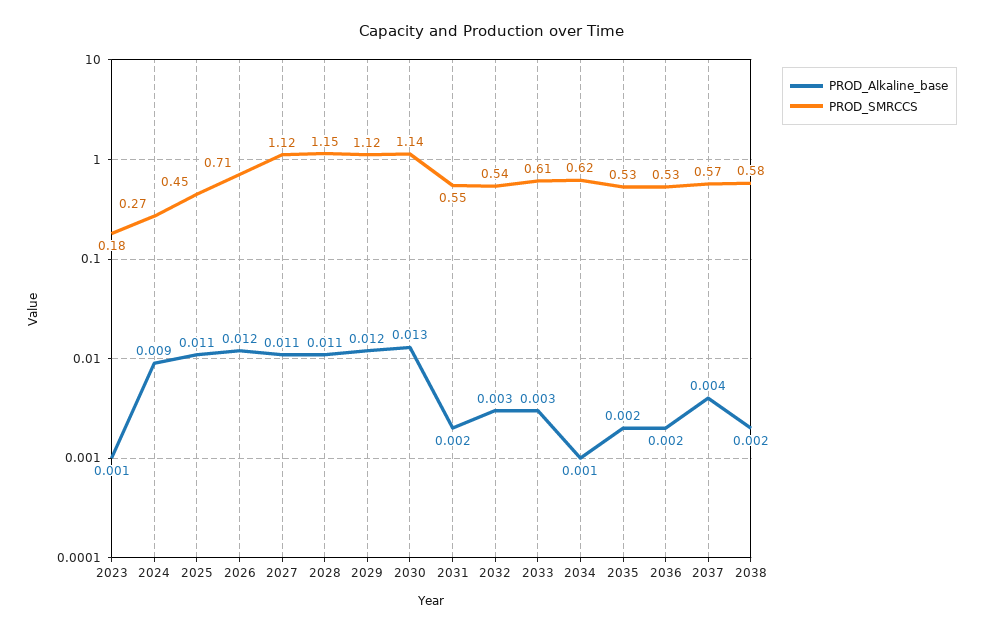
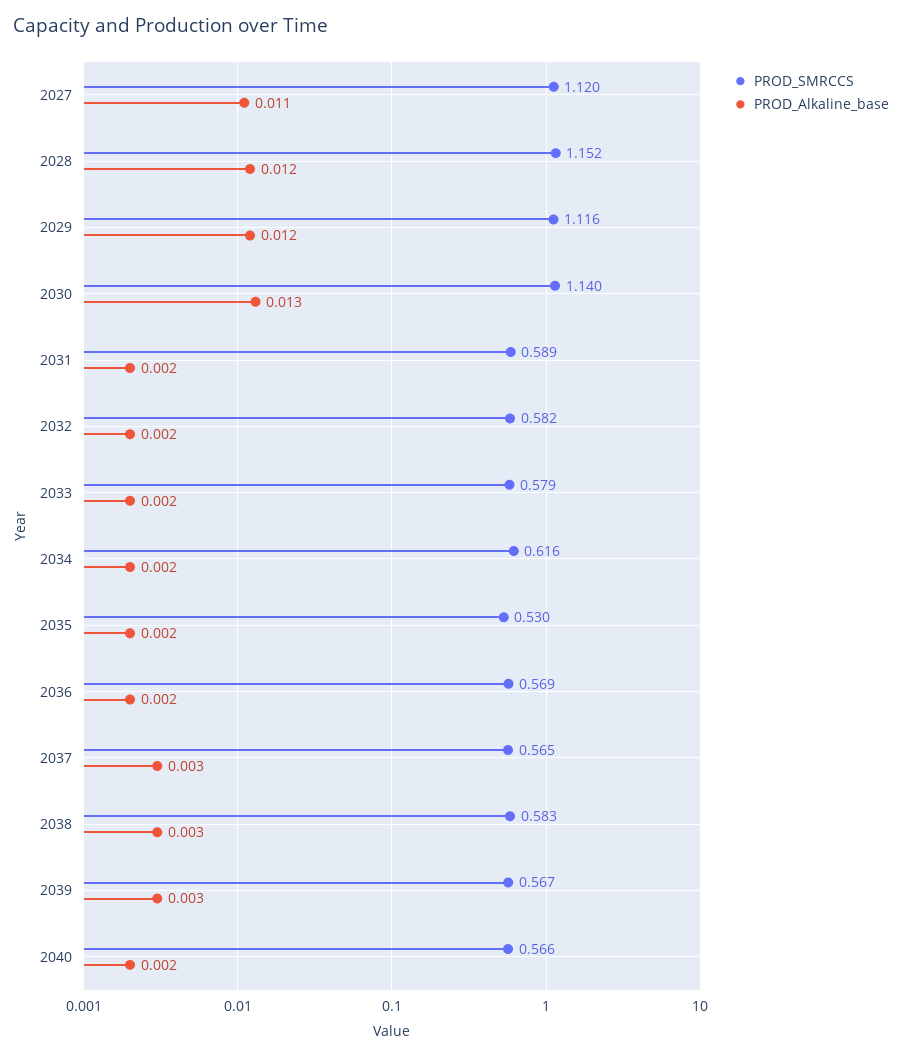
PROD_Alkaline_base, 2023: 0.001 -> none
PROD_SMRCCS, 2023: 0.18 -> none
PROD_Alkaline_base, 2024: 0.009 -> none
PROD_SMRCCS, 2024: 0.27 -> none
PROD_Alkaline_base, 2025: 0.011 -> none
PROD_SMRCCS, 2025: 0.45 -> none
PROD_Alkaline_base, 2026: 0.012 -> none
PROD_SMRCCS, 2026: 0.71 -> none
PROD_Alkaline_base, 2028: 0.011 -> 0.012
PROD_SMRCCS, 2031: 0.55 -> 0.589
PROD_Alkaline_base, 2032: 0.003 -> 0.002
PROD_SMRCCS, 2032: 0.54 -> 0.582
PROD_Alkaline_base, 2033: 0.003 -> 0.002
PROD_SMRCCS, 2033: 0.61 -> 0.579
PROD_Alkaline_base, 2034: 0.001 -> 0.002
PROD_SMRCCS, 2036: 0.53 -> 0.569
PROD_Alkaline_base, 2037: 0.004 -> 0.003
PROD_Alkaline_base, 2038: 0.002 -> 0.003
PROD_SMRCCS, 2039: none -> 0.567
PROD_Alkaline_base, 2039: none -> 0.003
PROD_SMRCCS, 2040: none -> 0.566
PROD_Alkaline_base, 2040: none -> 0.002

